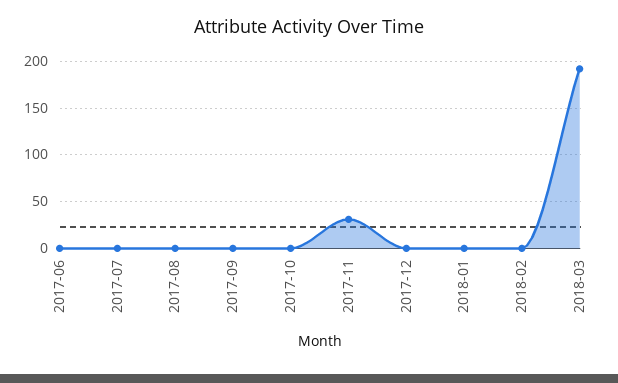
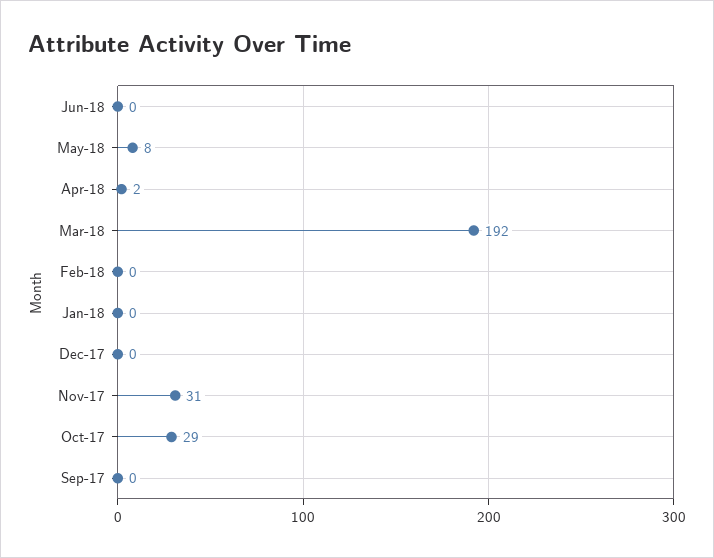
2017-06: 0 -> none
2017-07: 0 -> none
2017-08: 0 -> none
2017-10: 0 -> 29
Jun-18: none -> 0
May-18: none -> 8
Apr-18: none -> 2

